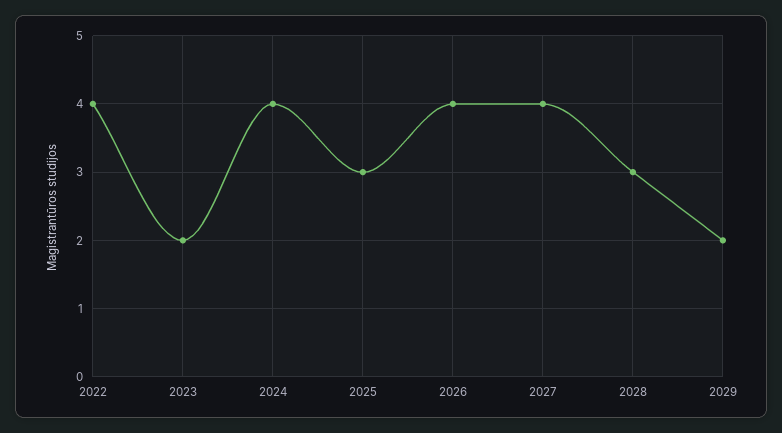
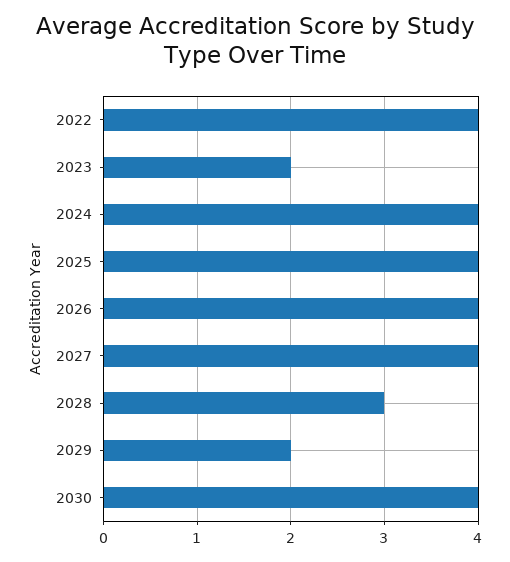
2025: 3 -> 4
2030: none -> 4

